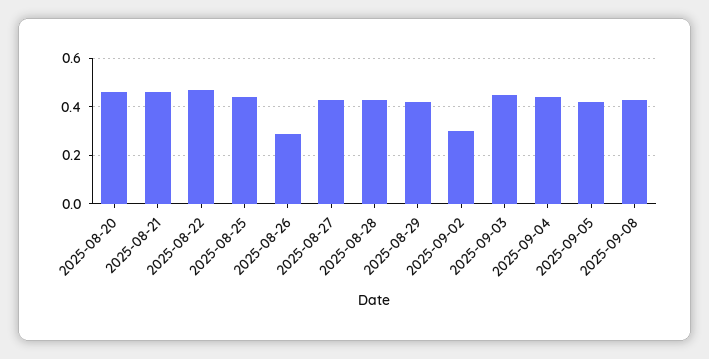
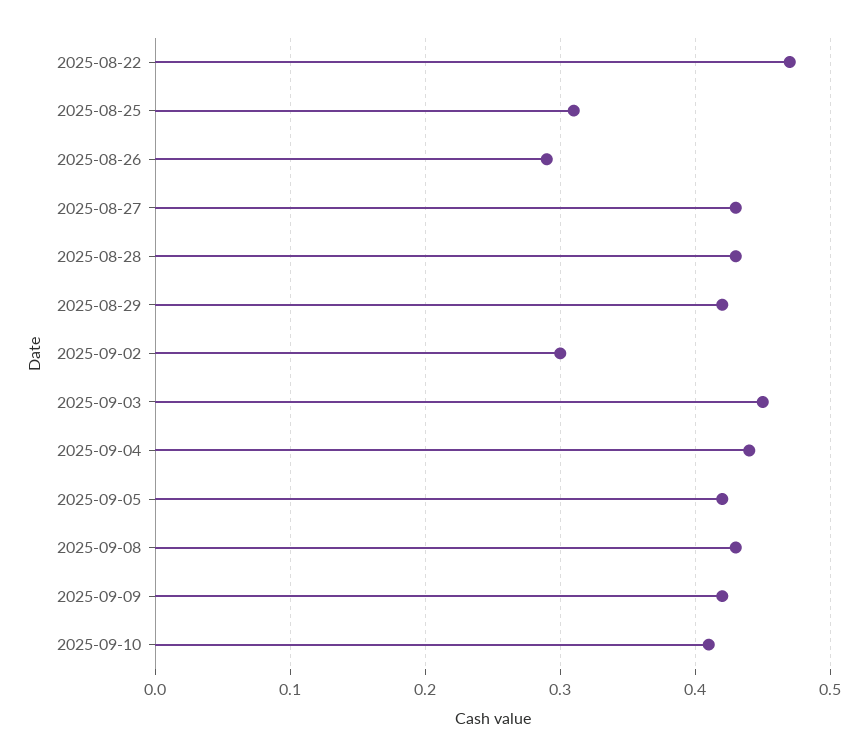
2025-08-20: 0.45 -> none
2025-08-21: 0.45 -> none
2025-08-25: 0.45 -> 0.31
2025-09-09: none -> 0.42
2025-09-10: none -> 0.41

